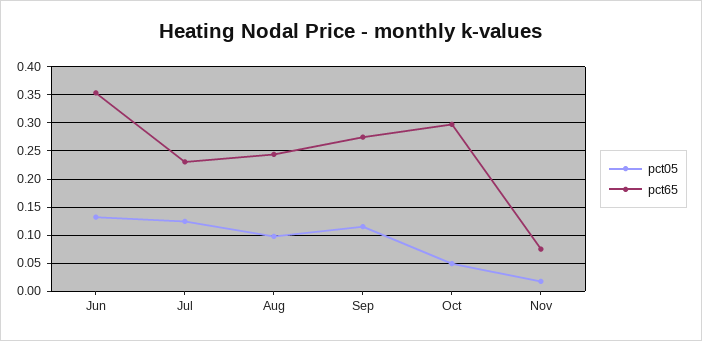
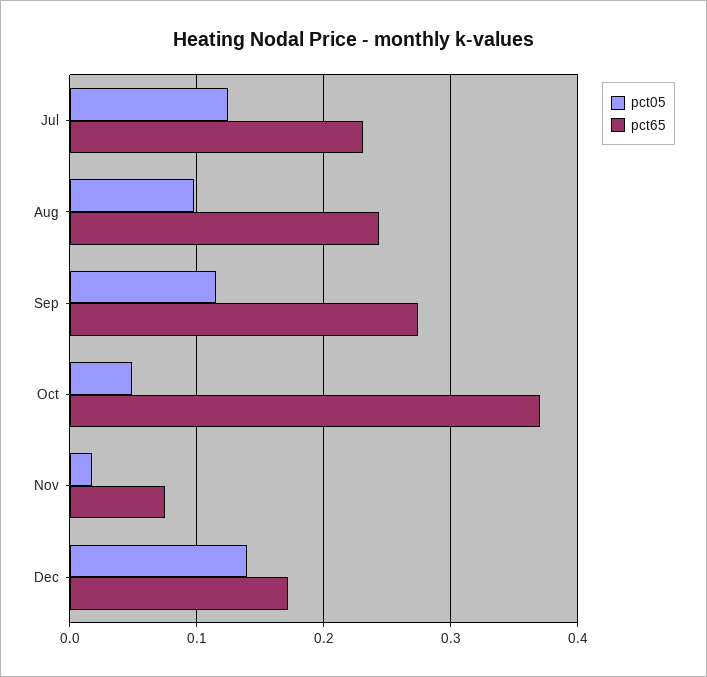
pct05, Jun: 0.125 -> none
pct65, Jun: 0.35 -> none
pct65, Oct: 0.3 -> 0.37
pct05, Dec: none -> 0.14
pct65, Dec: none -> 0.17

